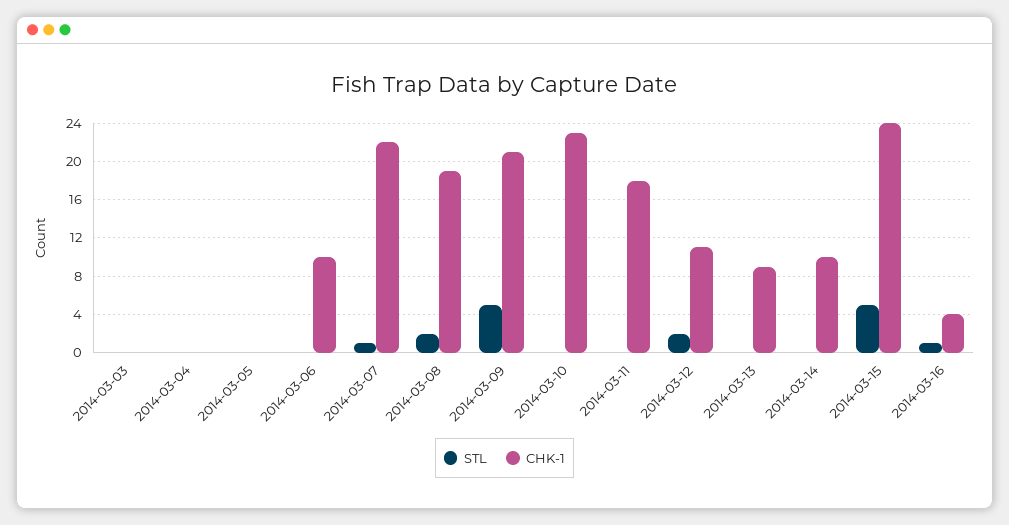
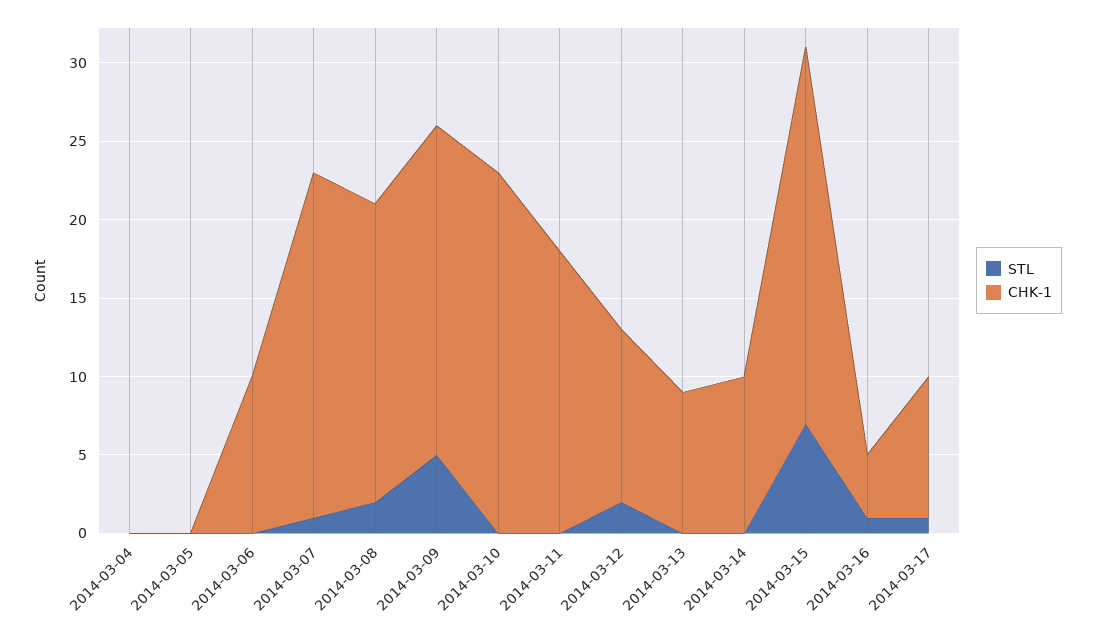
STL, 2014-03-03: 0 -> none
CHK-1, 2014-03-03: 0 -> none
STL, 2014-03-15: 5 -> 7
STL, 2014-03-17: none -> 1
CHK-1, 2014-03-17: none -> 9

